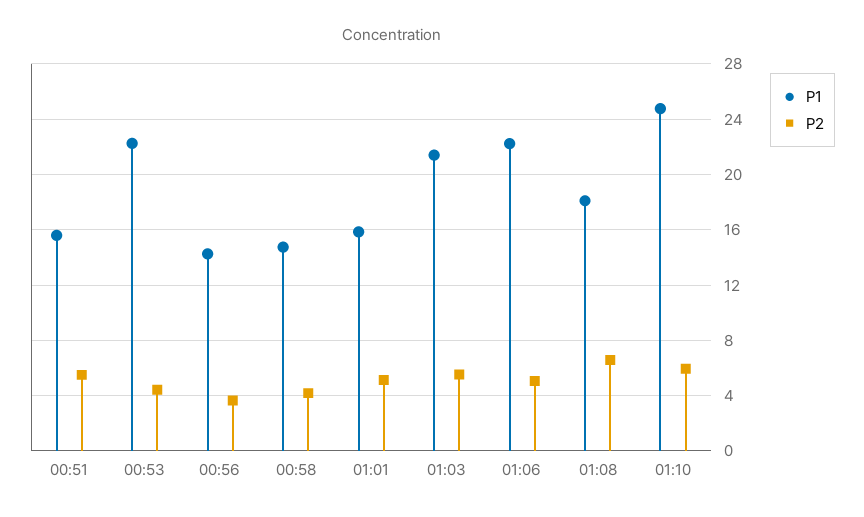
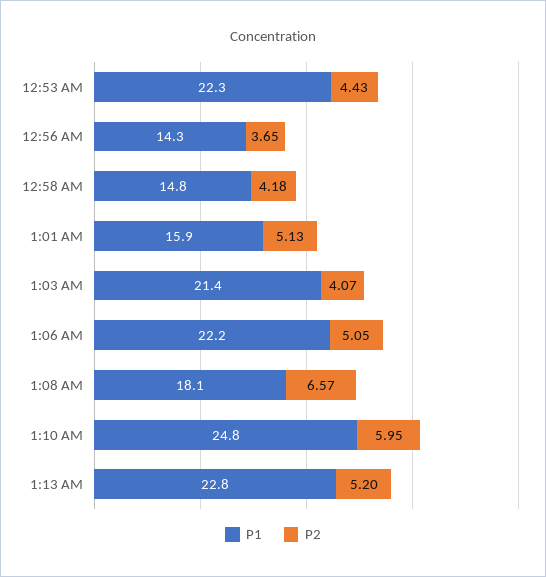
P1, 00:51: 15.5 -> none
P2, 00:51: 5.5 -> none
P2, 01:03: 5.5 -> 4.07
P1, 1:13 AM: none -> 22.8
P2, 1:13 AM: none -> 5.2

